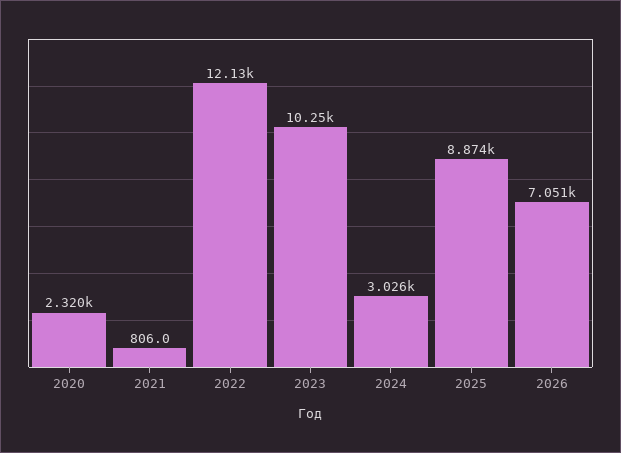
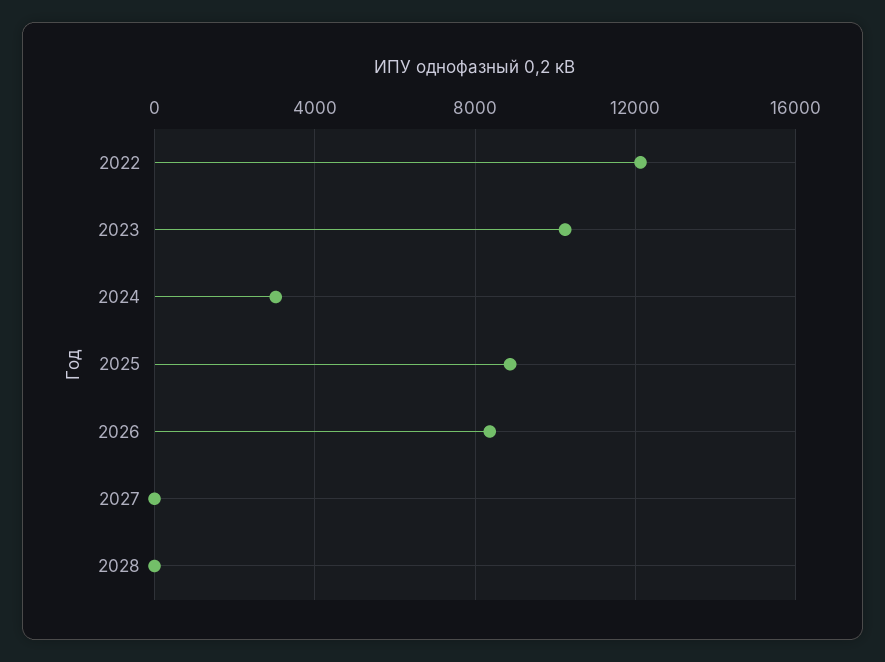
2020: 2320 -> none
2021: 806 -> none
2026: 7051 -> 8500
2027: none -> 0
2028: none -> 0

